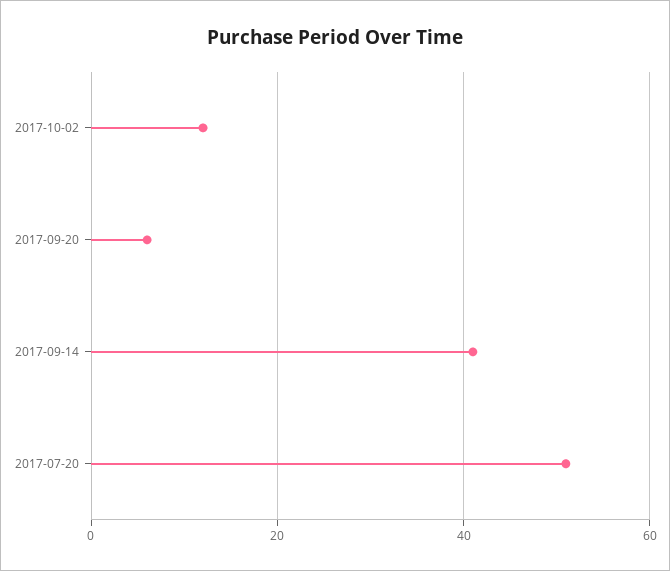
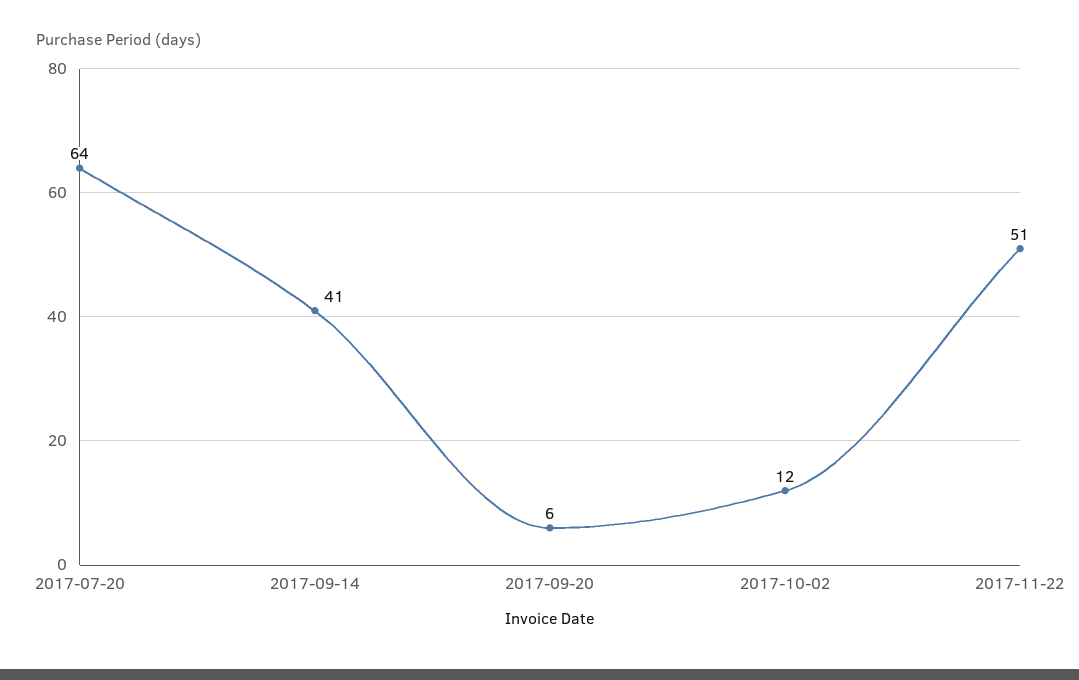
2017-07-20: 50 -> 64
2017-11-22: none -> 51

